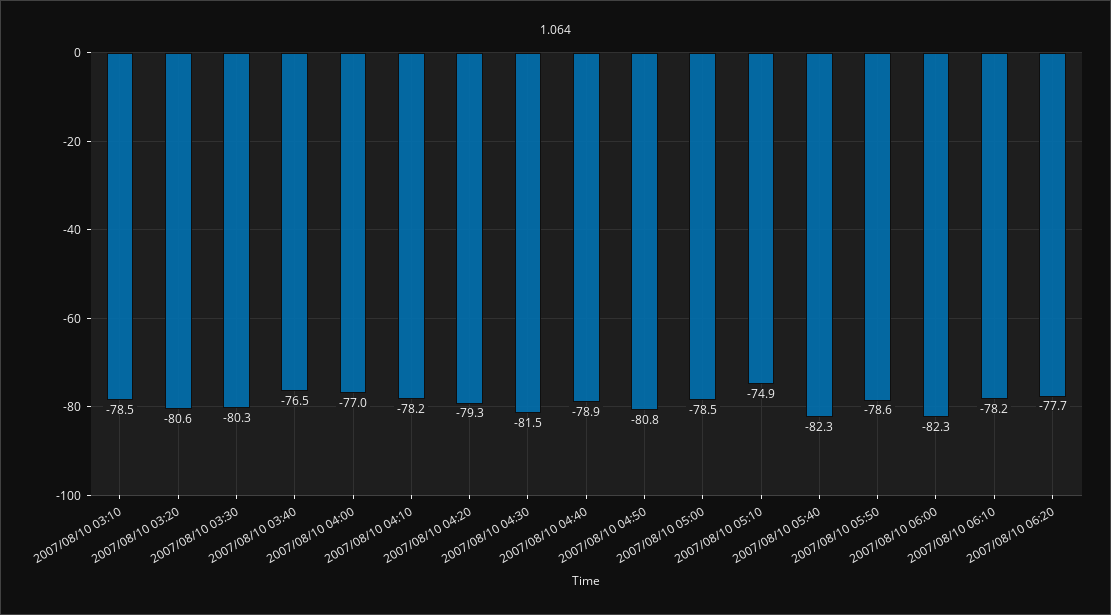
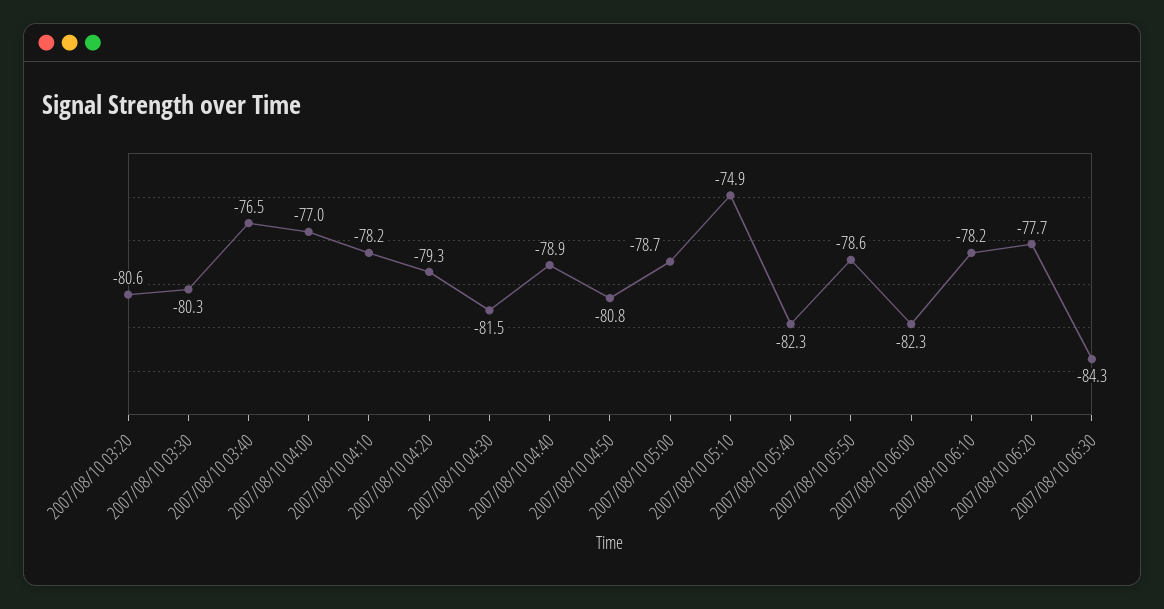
2007/08/10 03:10: -78.5 -> none
2007/08/10 05:00: -78.5 -> -78.7
2007/08/10 06:30: none -> -84.3

